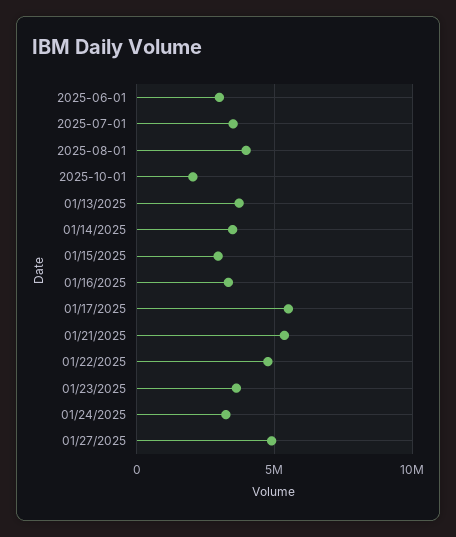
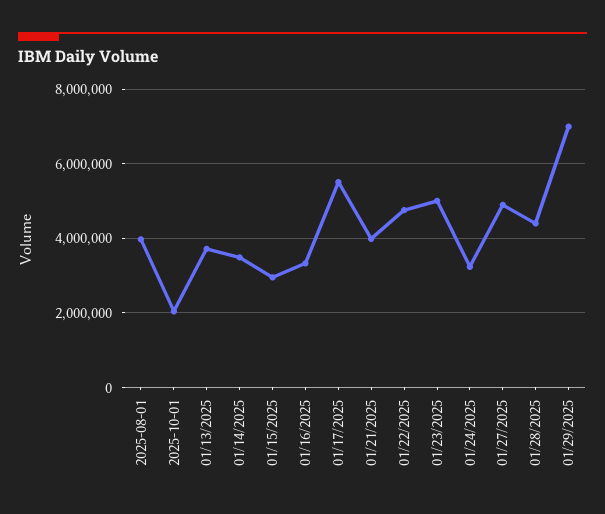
2025-06-01: 3000000 -> none
2025-07-01: 3500000 -> none
01/21/2025: 5500000 -> 4000000
01/23/2025: 3500000 -> 5000000
01/28/2025: none -> 4400000
01/29/2025: none -> 7000000

